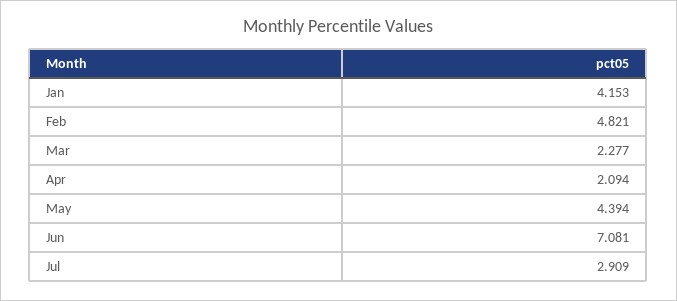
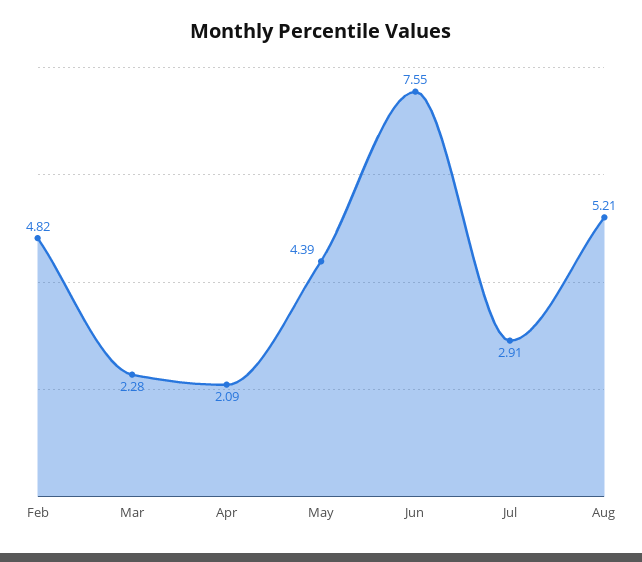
Jan: 4.153 -> none
Jun: 7.081 -> 7.55
Aug: none -> 5.21

